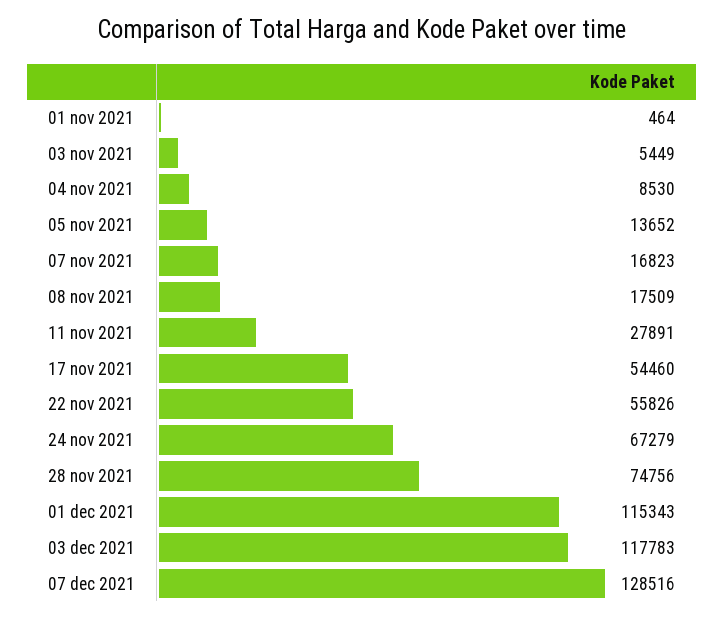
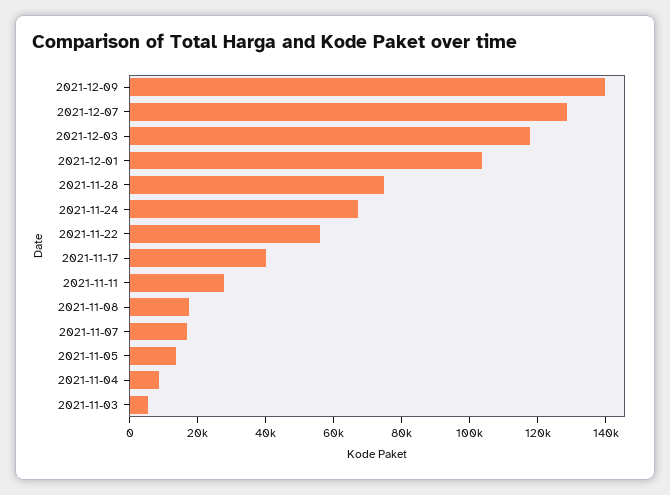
01 nov 2021: 464 -> none
17 nov 2021: 54460 -> 40000
01 dec 2021: 115343 -> 105000
2021-12-09: none -> 140000

